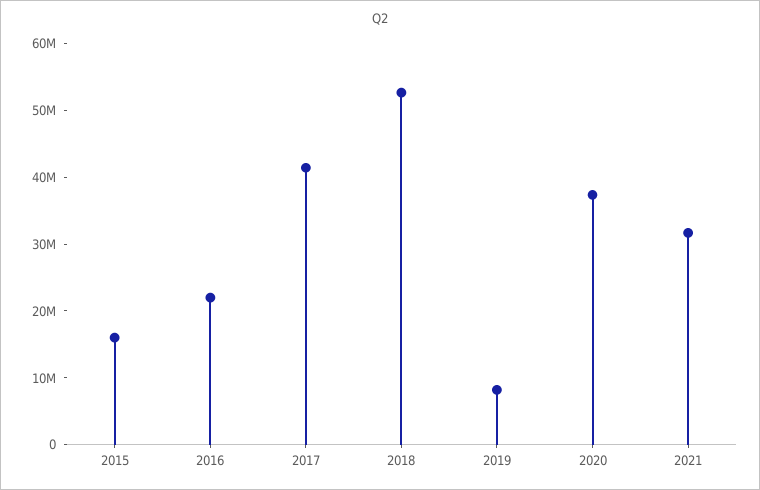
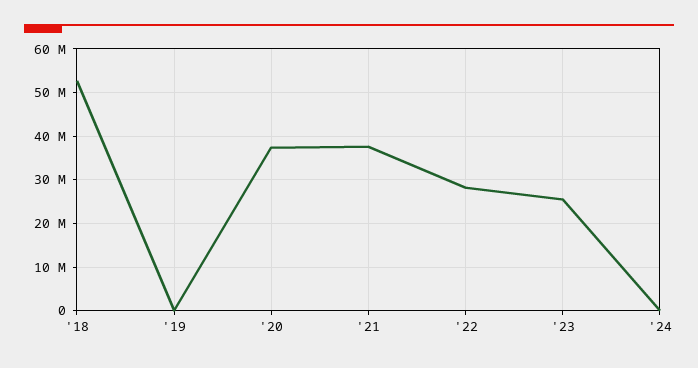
2015: 16000000 -> none
2016: 22000000 -> none
2017: 42000000 -> none
2019: 8000000 -> 0
2021: 32000000 -> 38000000
'22: none -> 28000000
'23: none -> 26000000
'24: none -> 0

